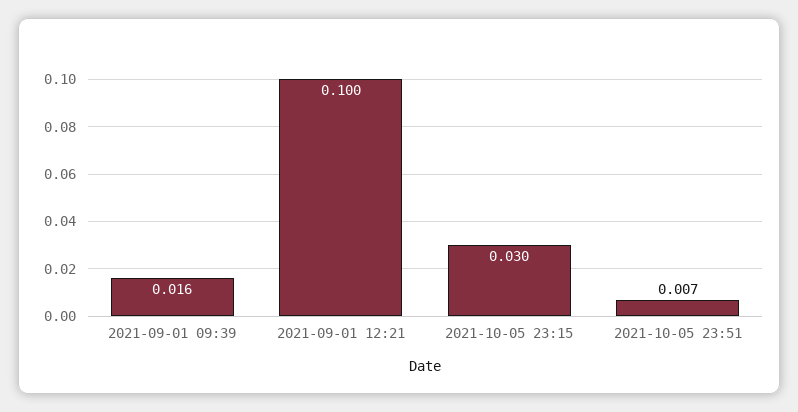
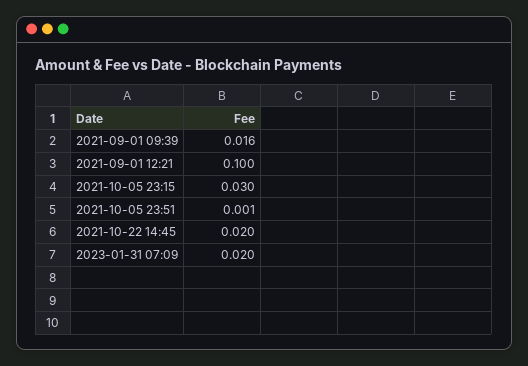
2021-10-05 23:51: 0.007 -> 0.001
2021-10-22 14:45: none -> 0.02
2023-01-31 07:09: none -> 0.02

